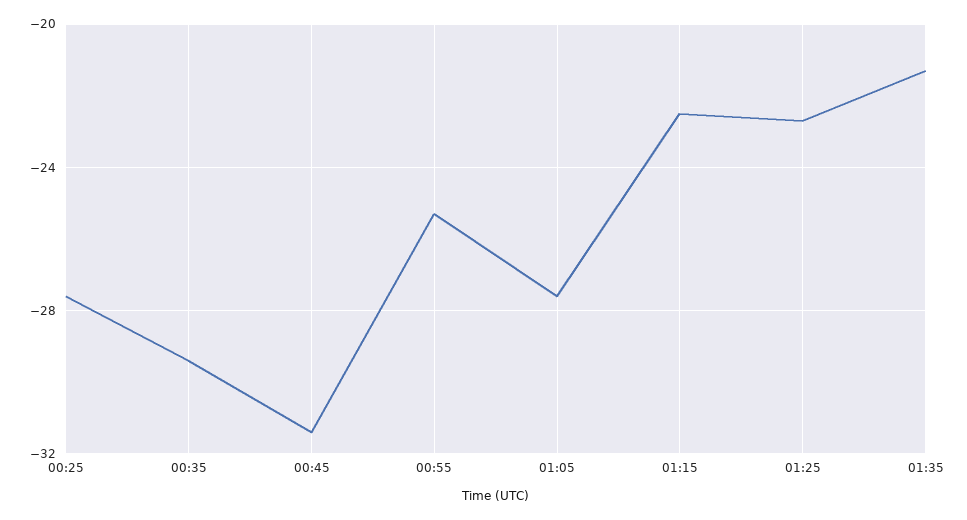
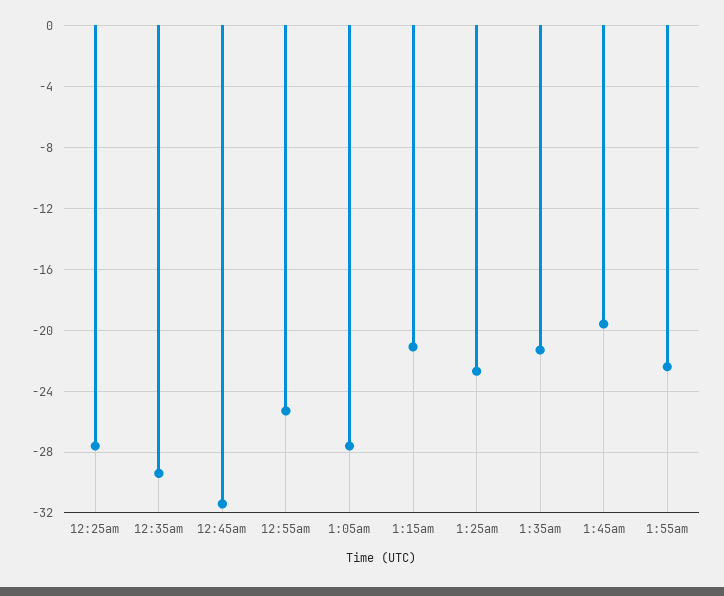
01:15: -22.5 -> -21
1:45am: none -> -19.5
1:55am: none -> -22.5

